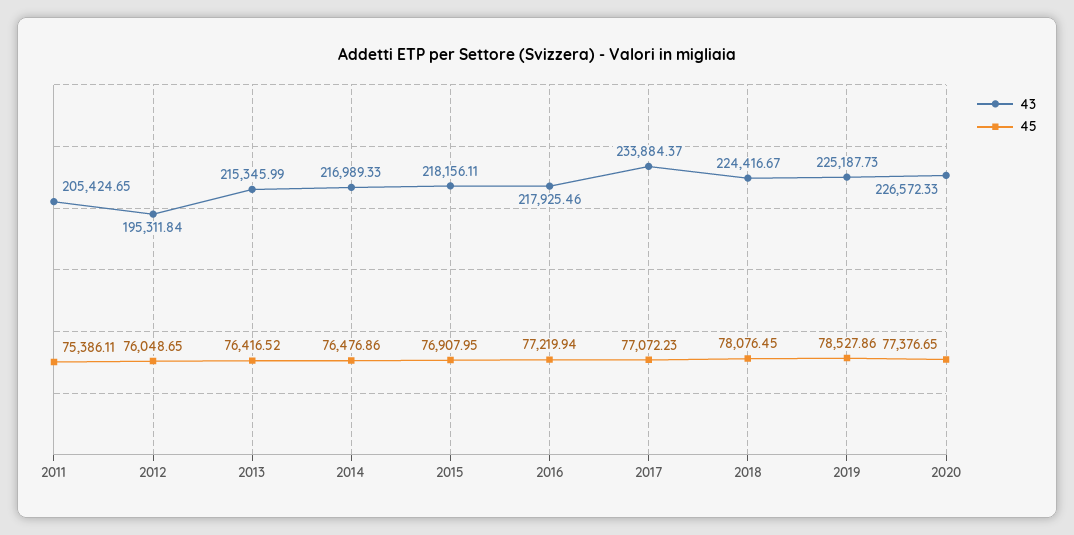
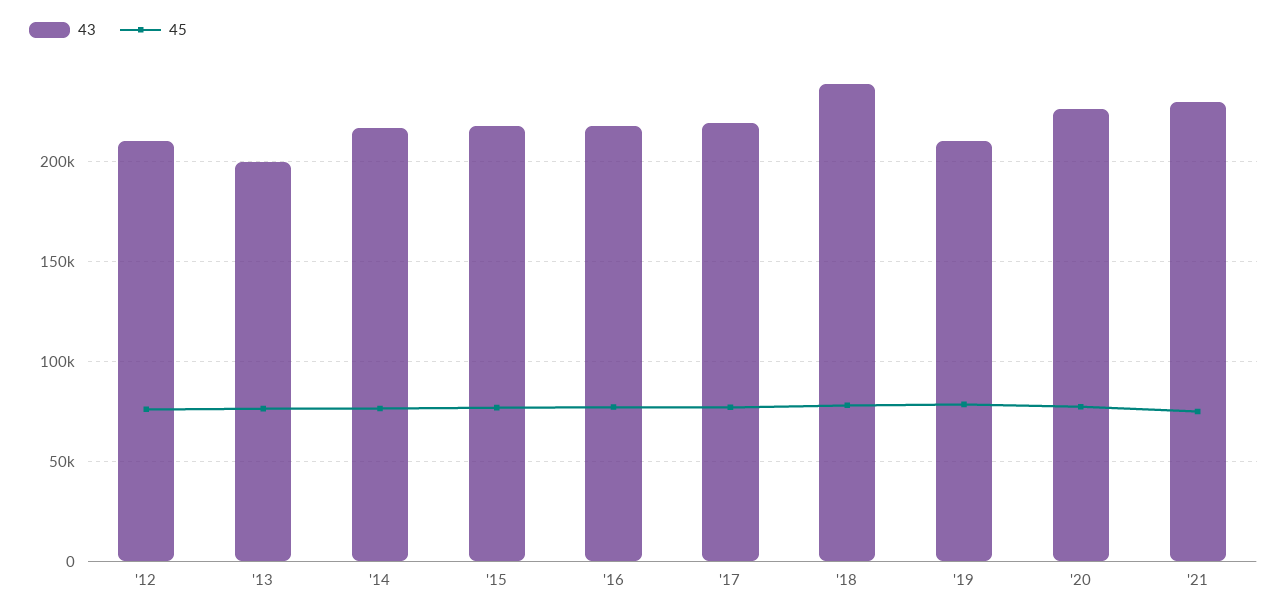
43, 2011: 205424.65 -> none
45, 2011: 75386.11 -> none
43, 2012: 195311.84 -> 210000
43, 2013: 215345.99 -> 200000
43, 2017: 233884.37 -> 220000
43, 2018: 224416.67 -> 240000
43, 2019: 225187.73 -> 210000
43, '21: none -> 230000
45, '21: none -> 75000

